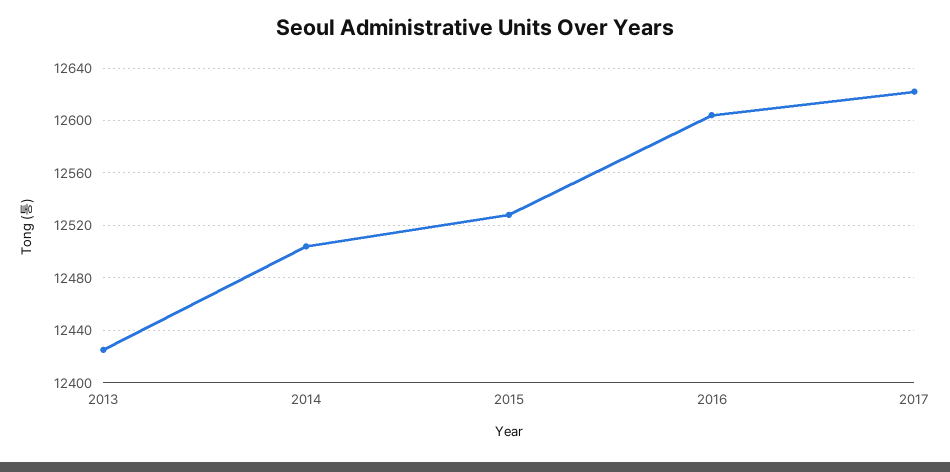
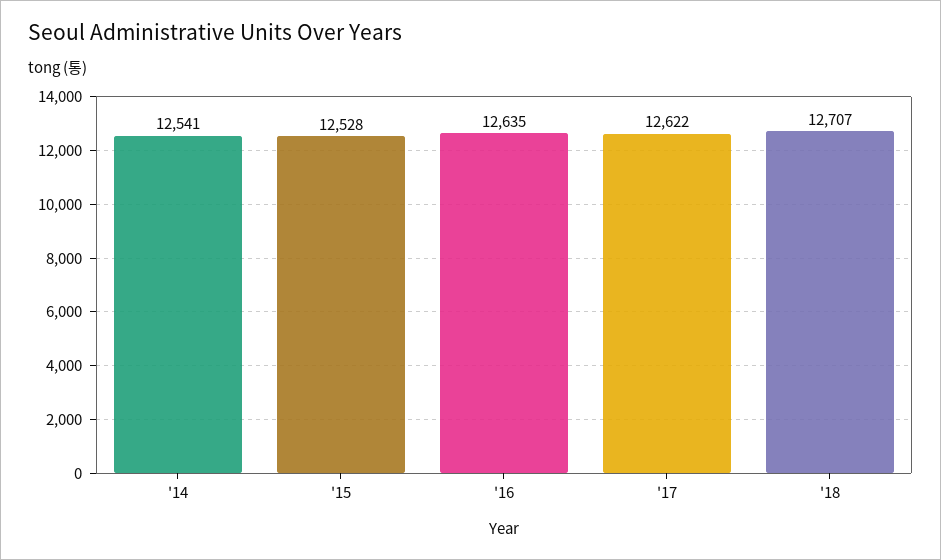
2013: 12425 -> none
2014: 12505 -> 12541
2016: 12605 -> 12635
'18: none -> 12707

